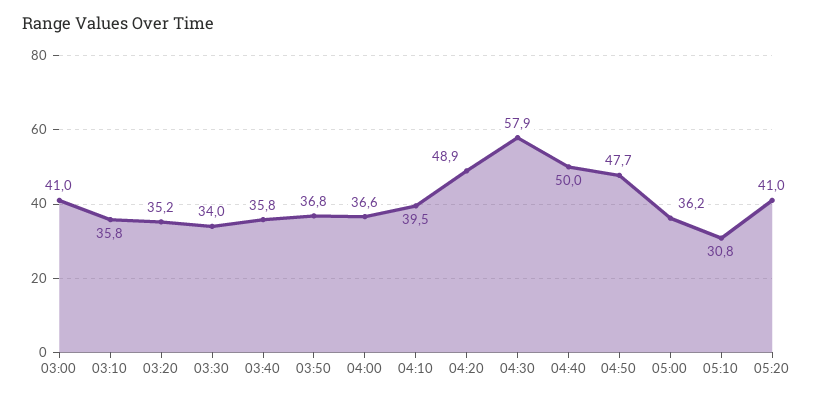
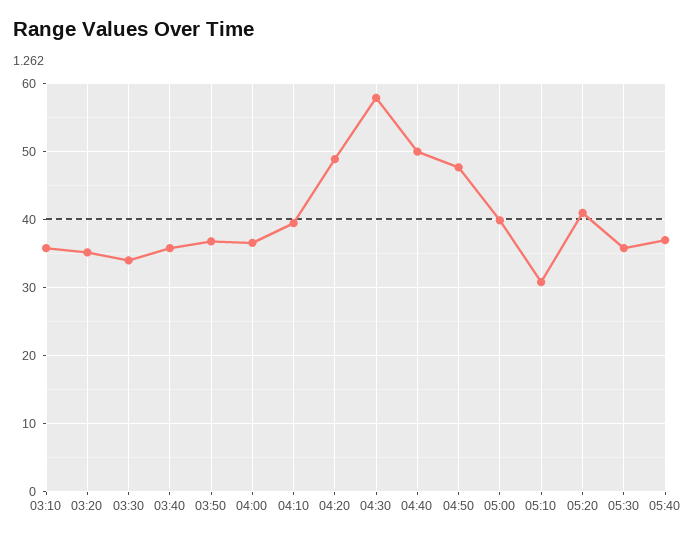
03:00: 41 -> none
05:00: 36.2 -> 40
05:30: none -> 36
05:40: none -> 37

